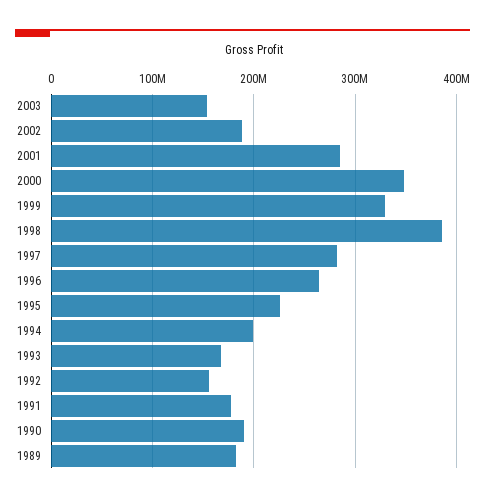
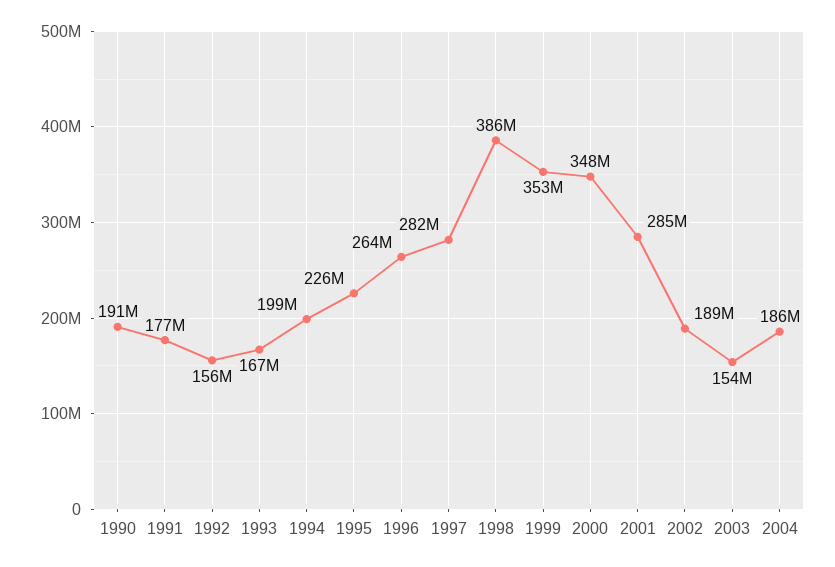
1999: 330000000 -> 353000000
1989: 180000000 -> none
2004: none -> 186000000

